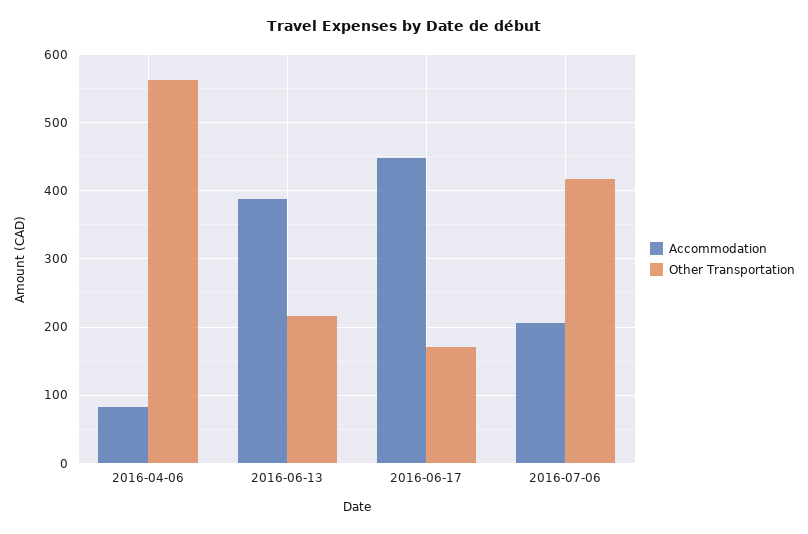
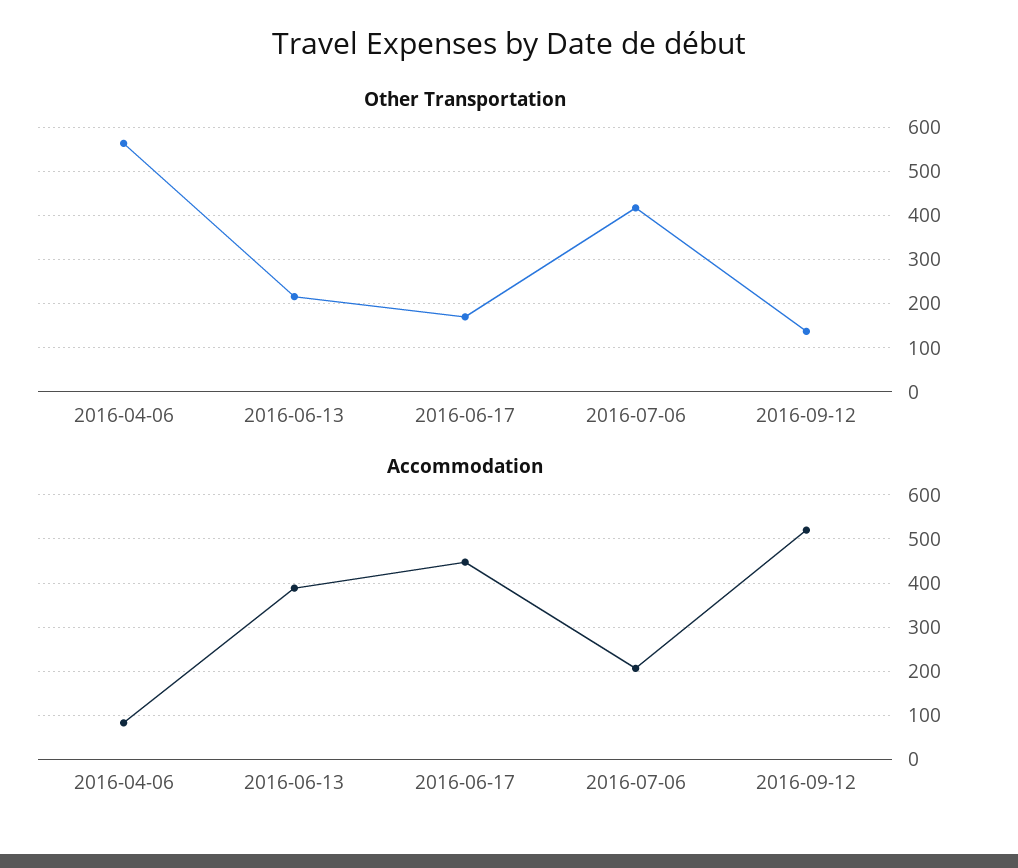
Other Transportation, 2016-09-12: none -> 140
Accommodation, 2016-09-12: none -> 520

